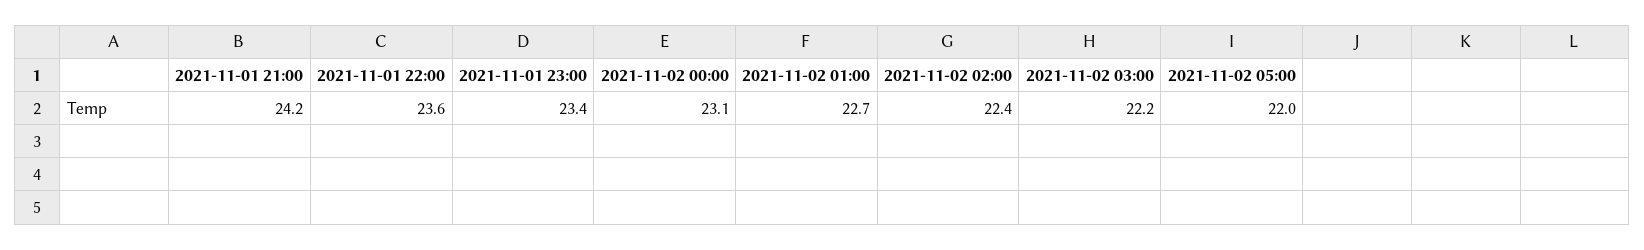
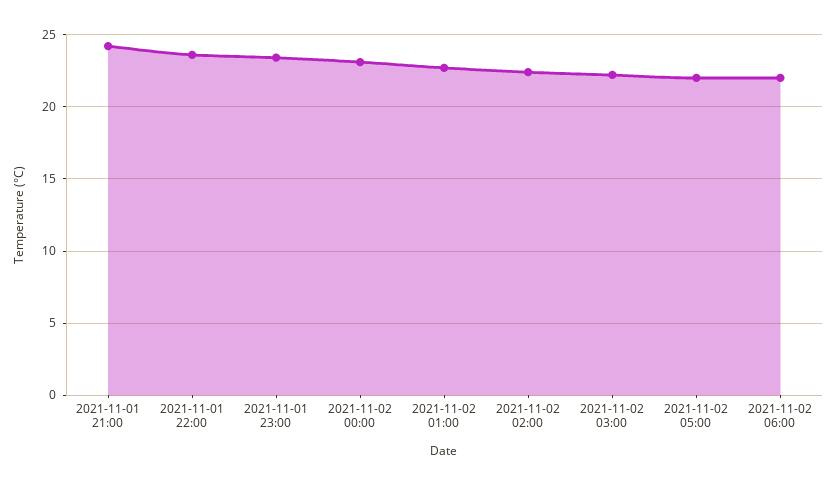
2021-11-02 06:00: none -> 22

